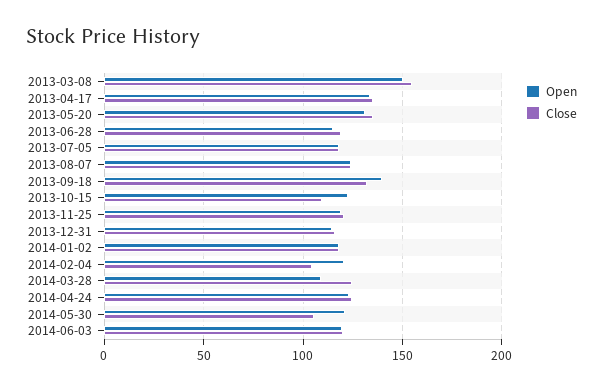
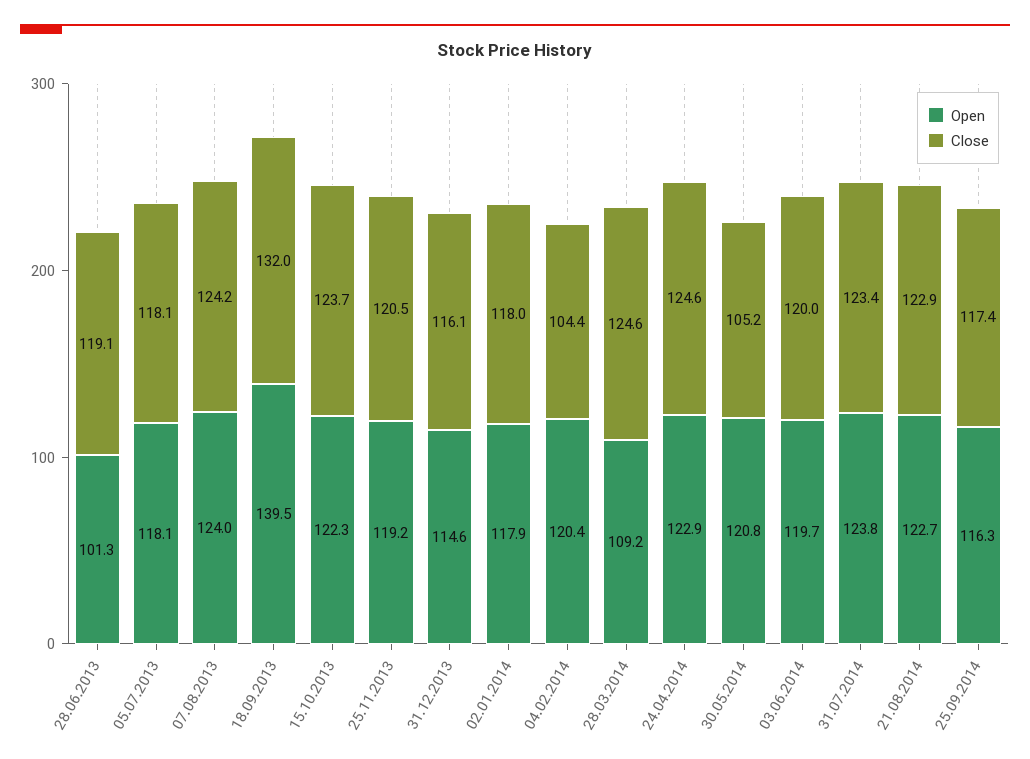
Open, 2013-03-08: 150 -> none
Close, 2013-03-08: 155 -> none
Open, 2013-04-17: 135 -> none
Close, 2013-04-17: 135 -> none
Open, 2013-05-20: 130 -> none
Close, 2013-05-20: 135 -> none
Open, 2013-06-28: 115 -> 101.3
Close, 2013-10-15: 110 -> 123.7
Open, 31.07.2014: none -> 123.8
Close, 31.07.2014: none -> 123.4
Open, 21.08.2014: none -> 122.7
Close, 21.08.2014: none -> 122.9
Open, 25.09.2014: none -> 116.3
Close, 25.09.2014: none -> 117.4

